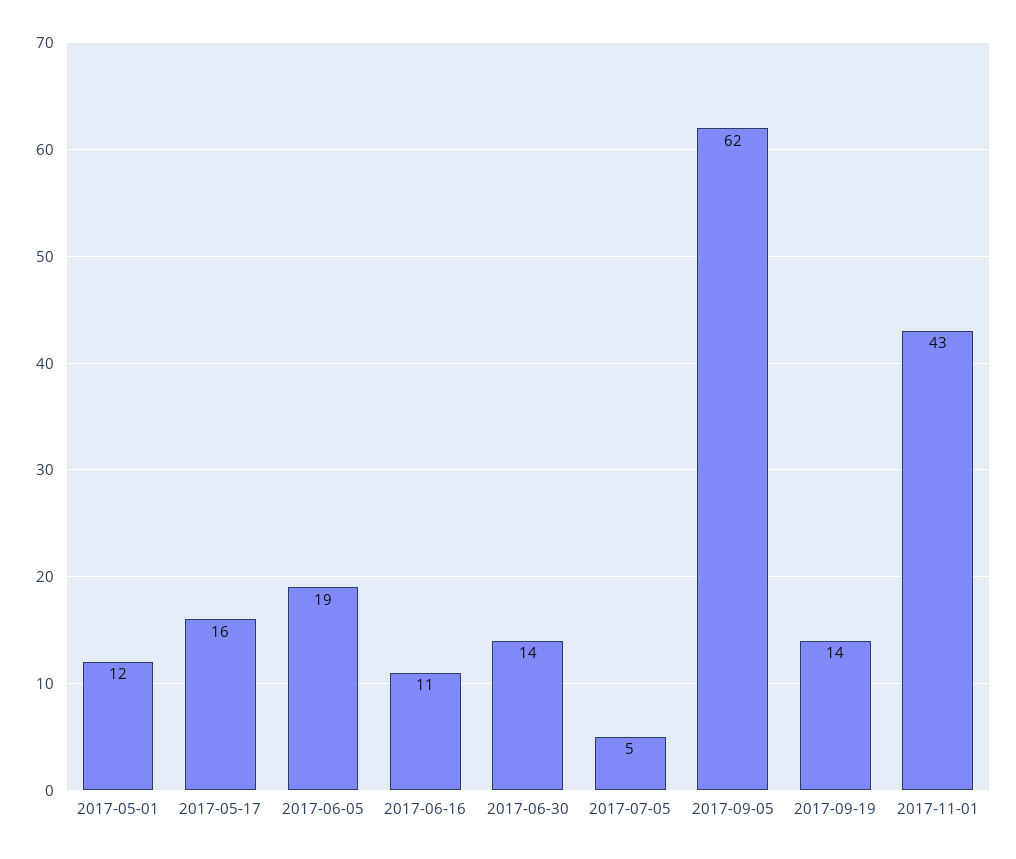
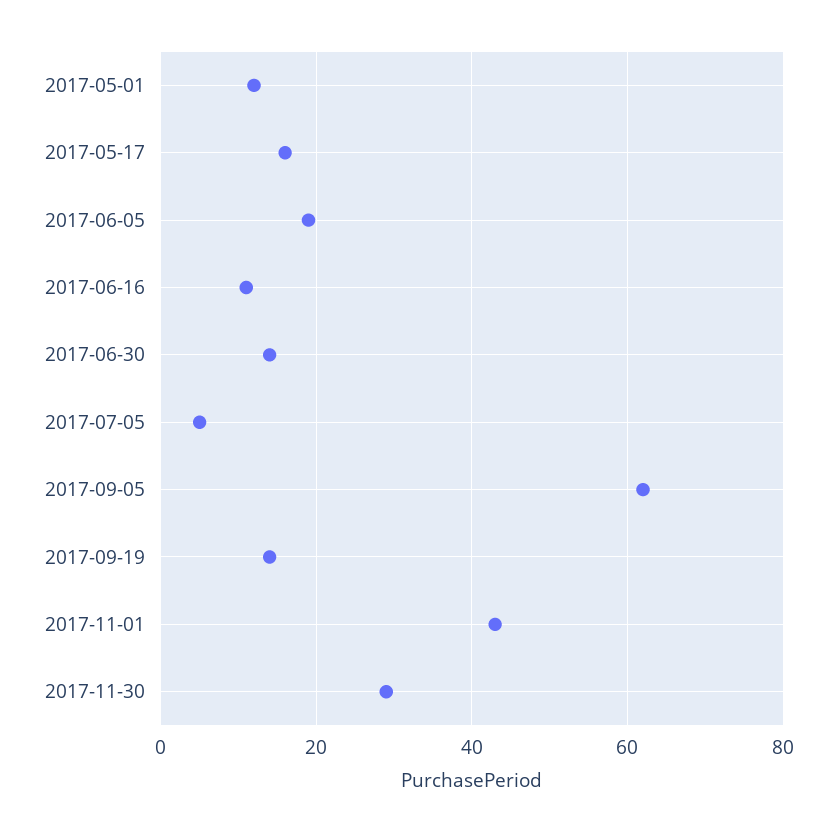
2017-11-30: none -> 30

